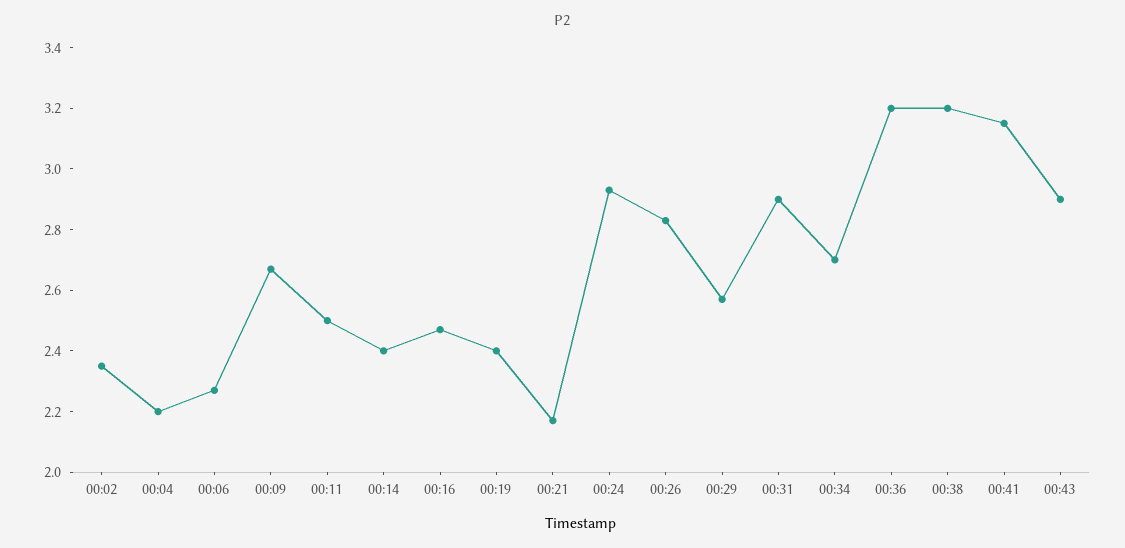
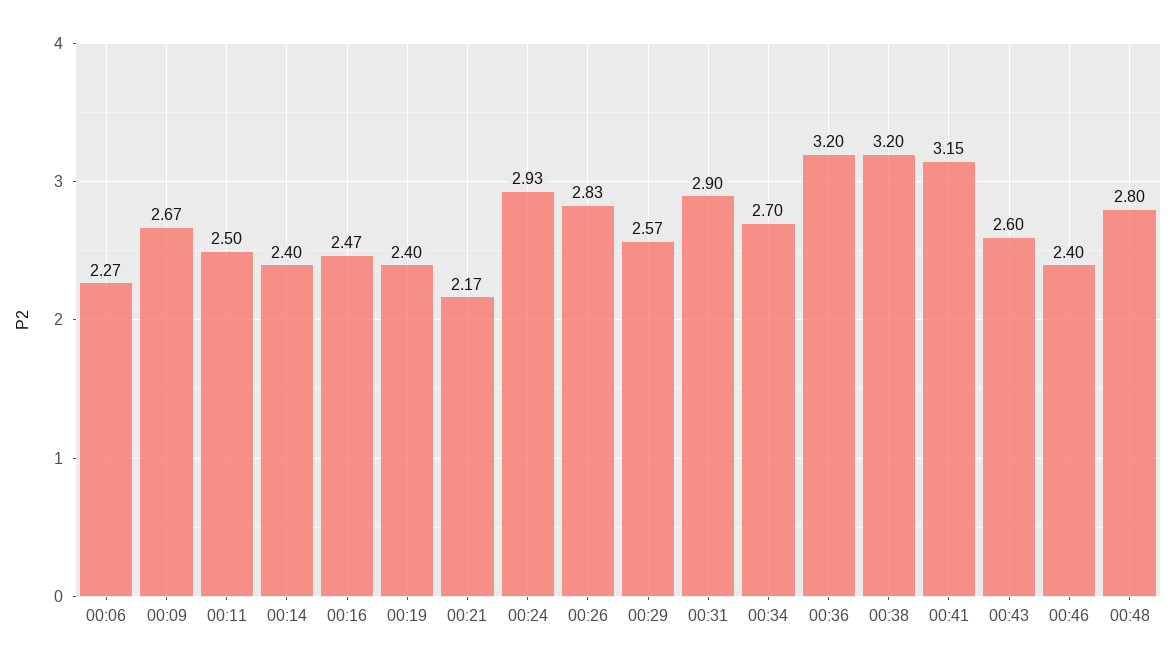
00:02: 2.35 -> none
00:04: 2.2 -> none
00:43: 2.9 -> 2.6
00:46: none -> 2.4
00:48: none -> 2.8

